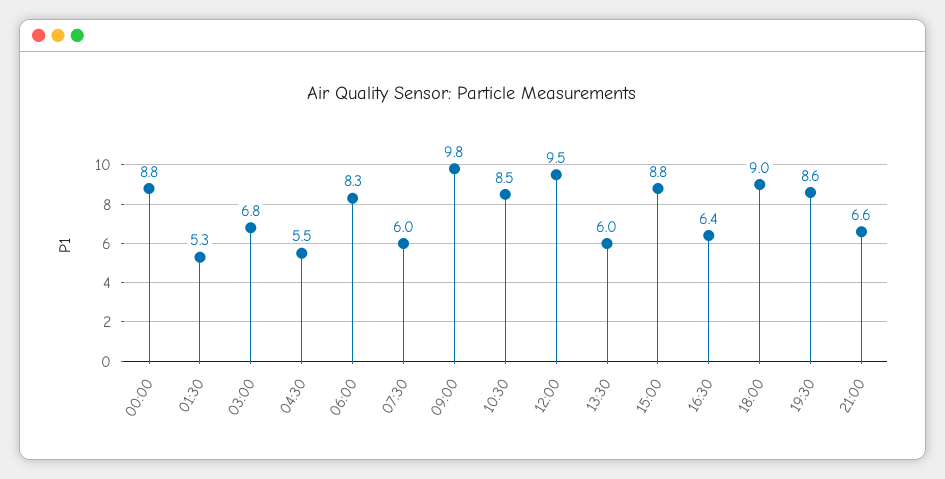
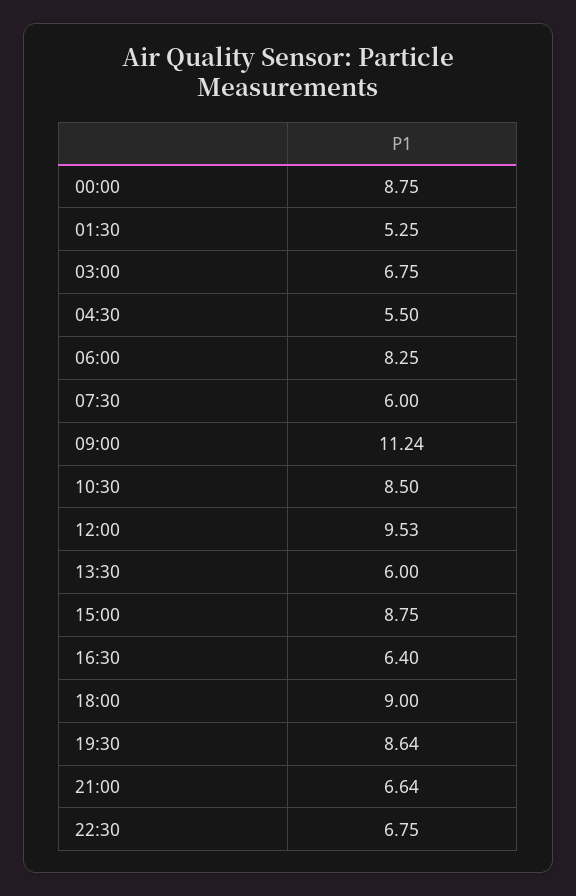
09:00: 9.8 -> 11.24
22:30: none -> 6.75

